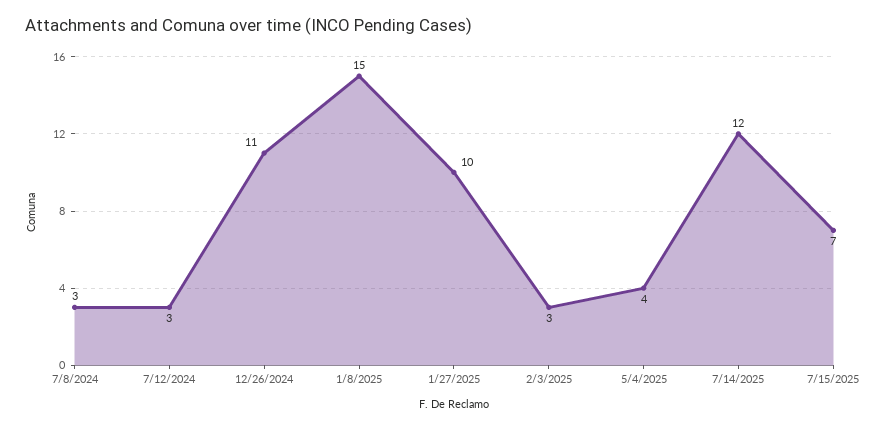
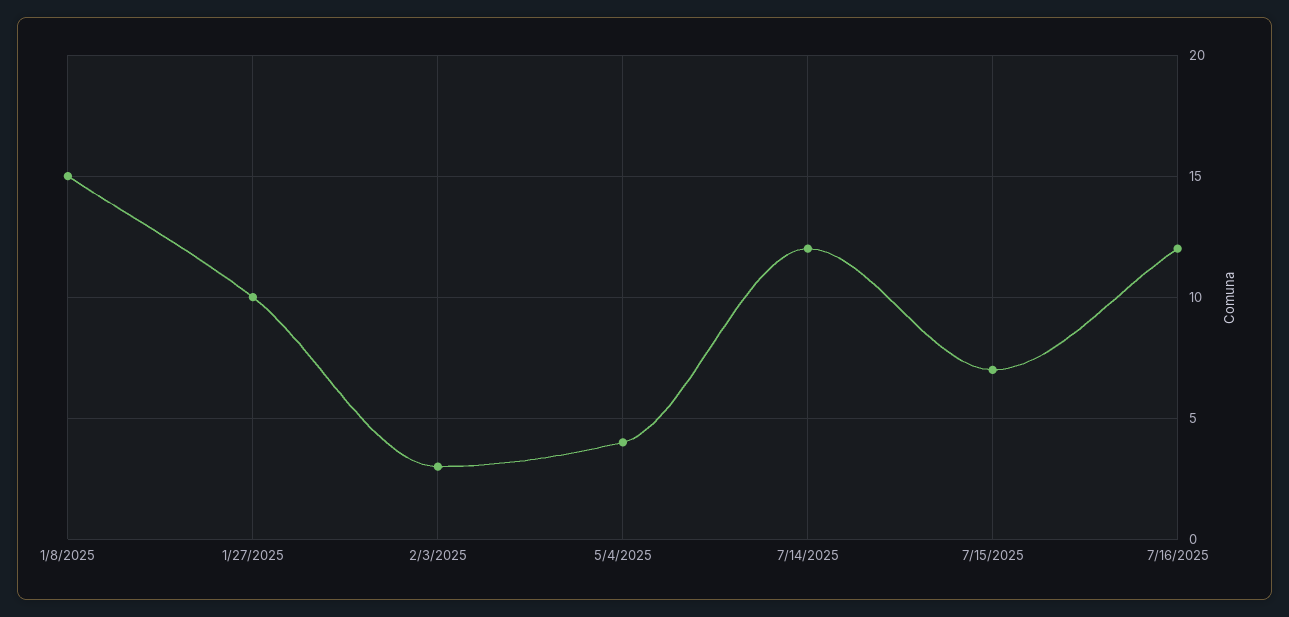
7/8/2024: 3 -> none
7/12/2024: 3 -> none
12/26/2024: 11 -> none
7/16/2025: none -> 12

